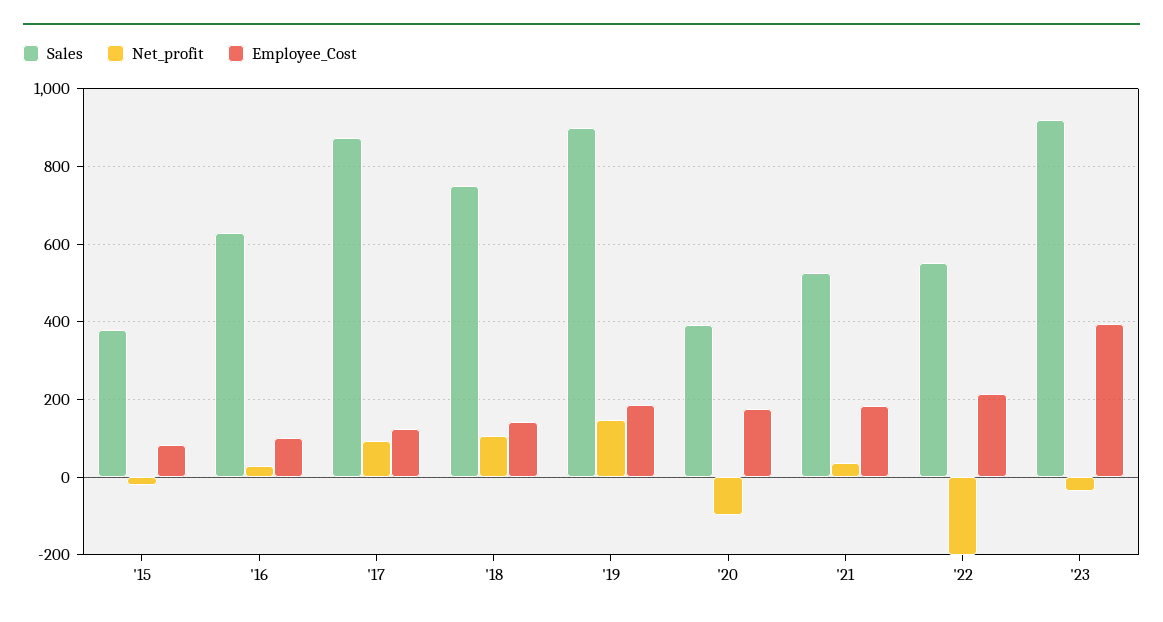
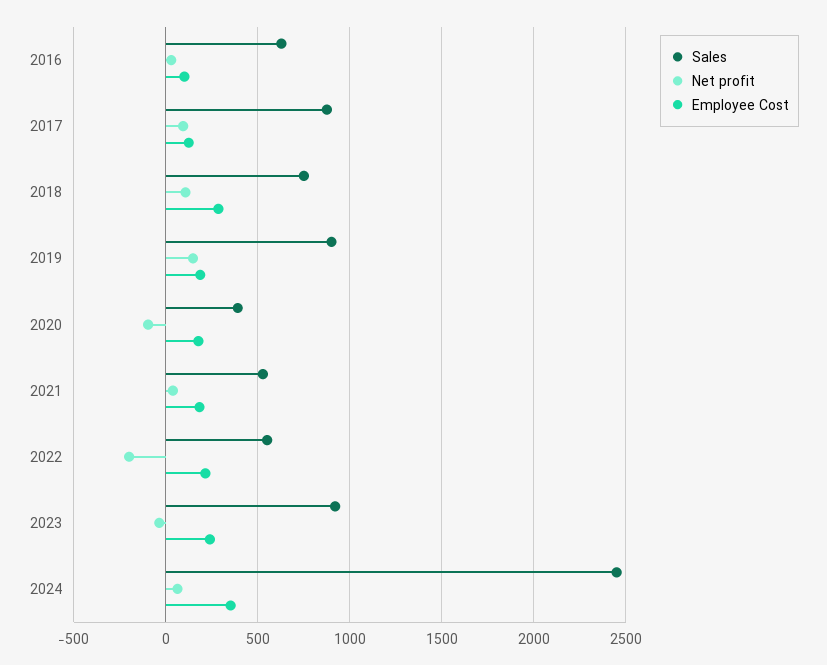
Sales, '15: 380 -> none
Net_profit, '15: -20 -> none
Employee_Cost, '15: 80 -> none
Employee_Cost, '18: 140 -> 300
Employee_Cost, '23: 400 -> 250
Sales, 2024: none -> 2450
Net_profit, 2024: none -> 50
Employee_Cost, 2024: none -> 350

